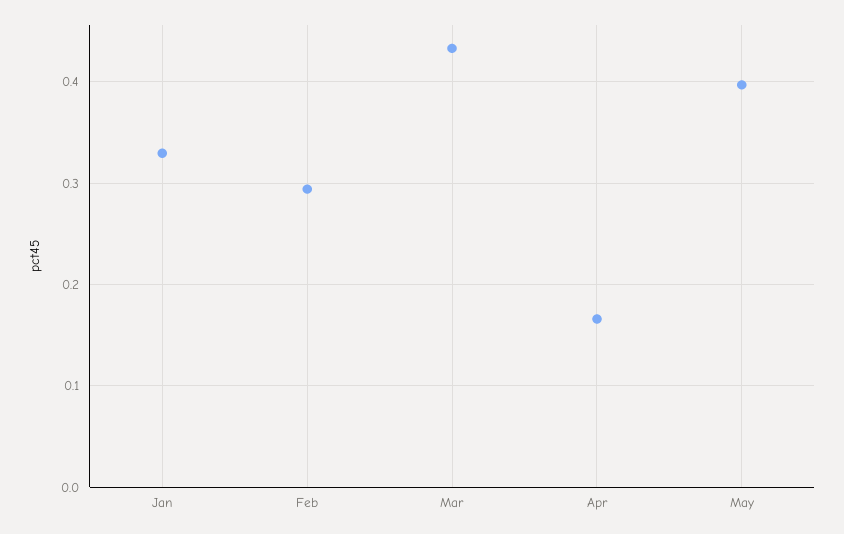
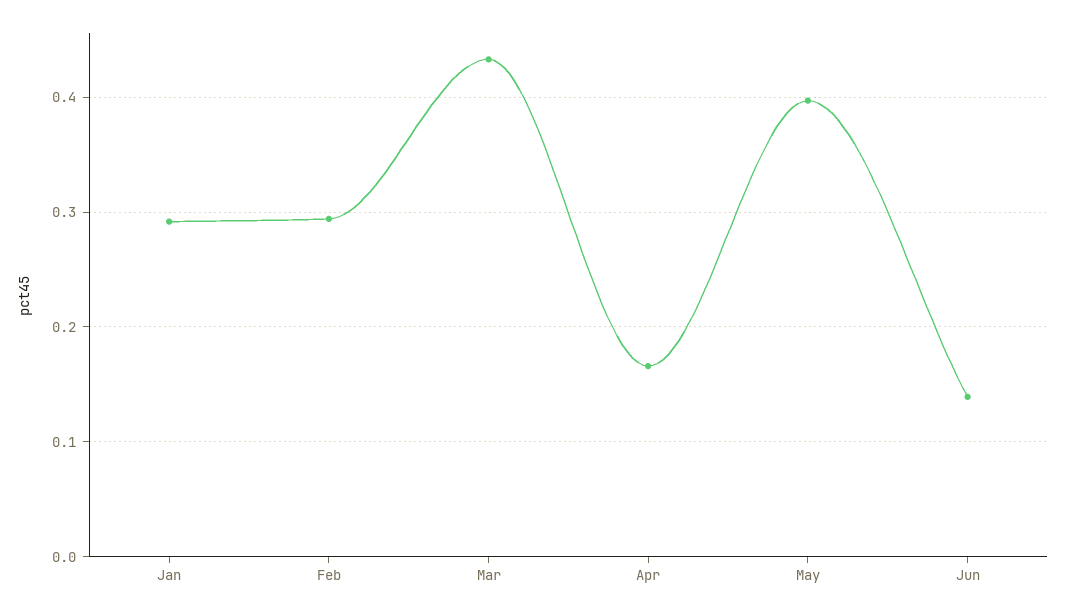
Jan: 0.33 -> 0.29
Jun: none -> 0.14

